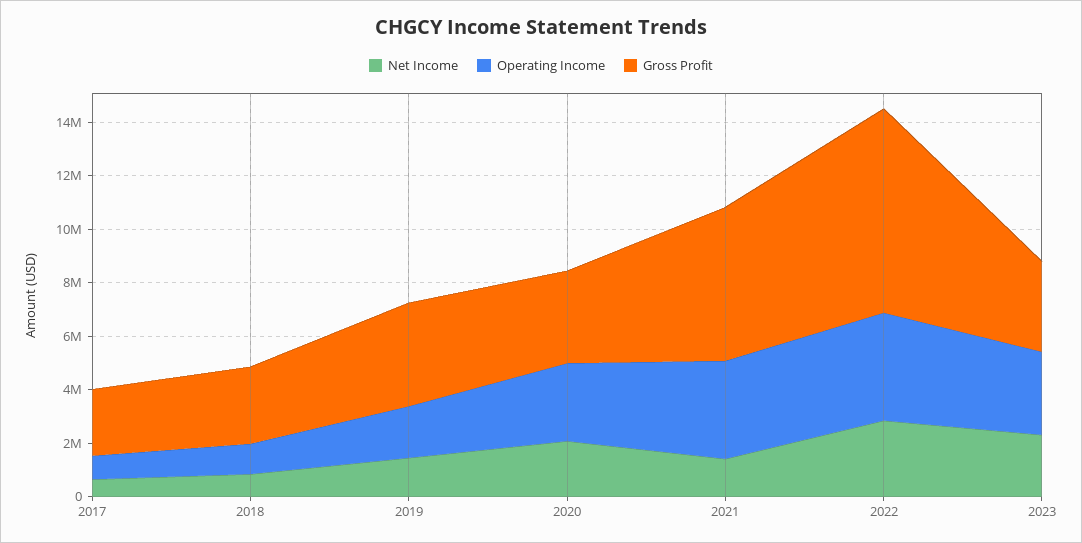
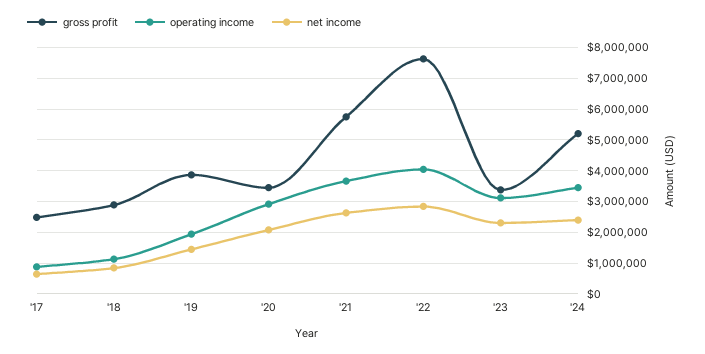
Net Income, 2021: 1500000 -> 2600000
Gross Profit, '24: none -> 5200000
Operating Income, '24: none -> 3400000
Net Income, '24: none -> 2400000

